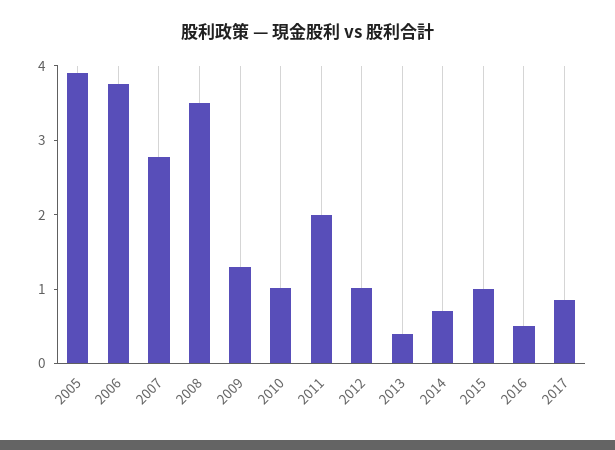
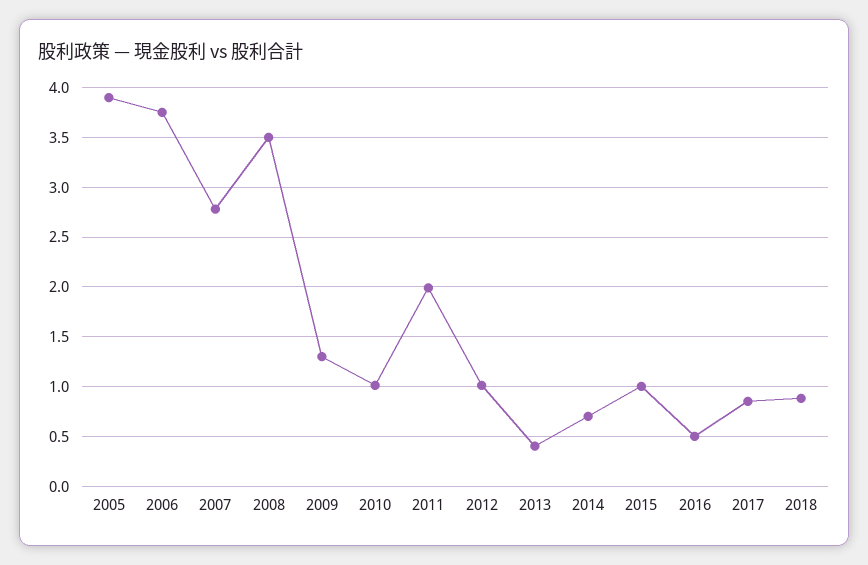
2018: none -> 0.9

